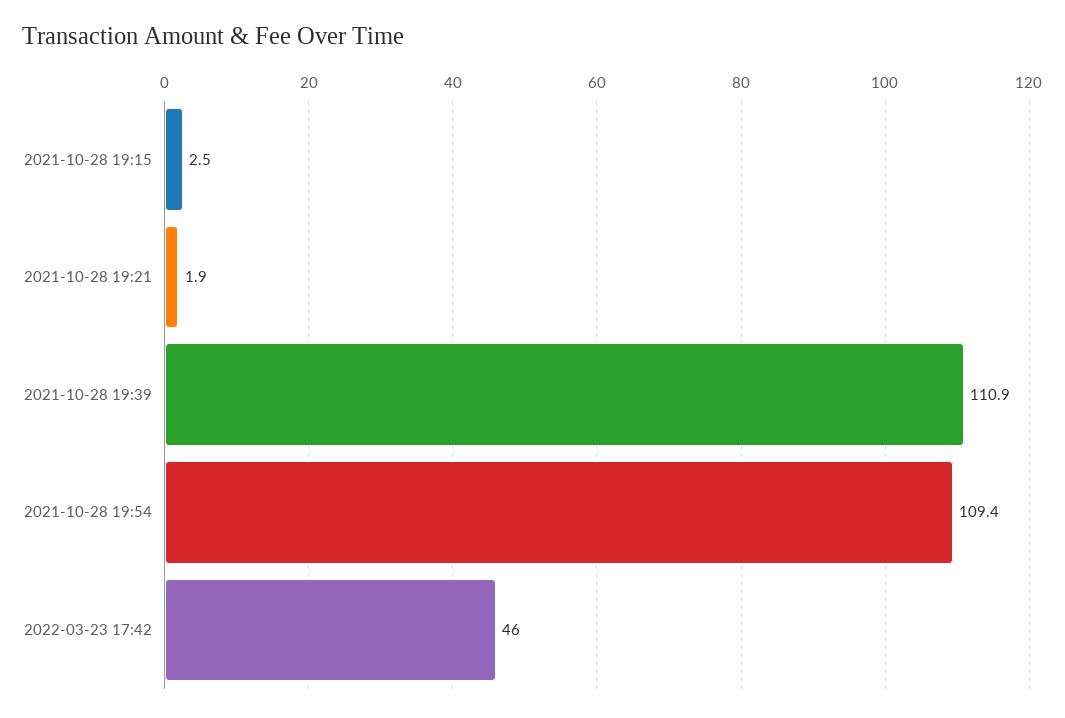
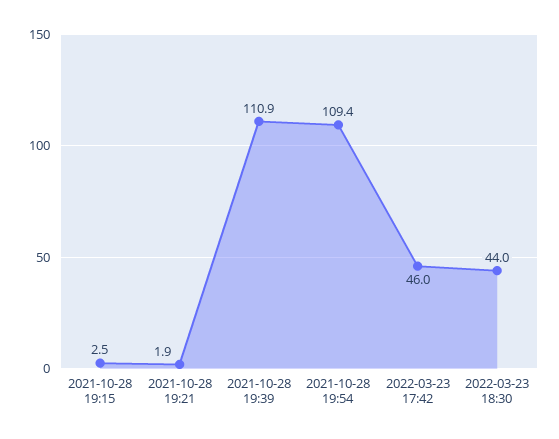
2022-03-23 18:30: none -> 44

